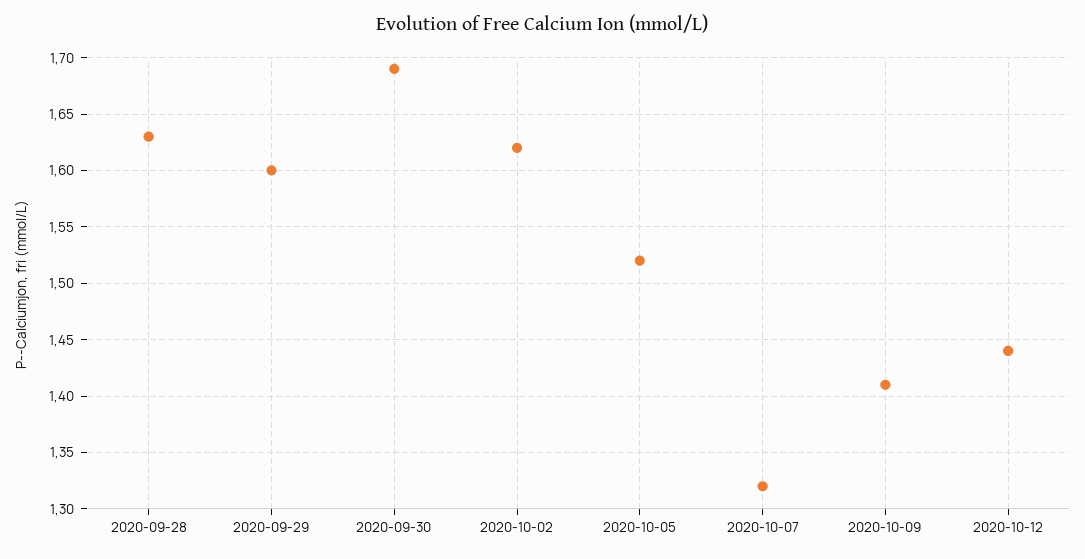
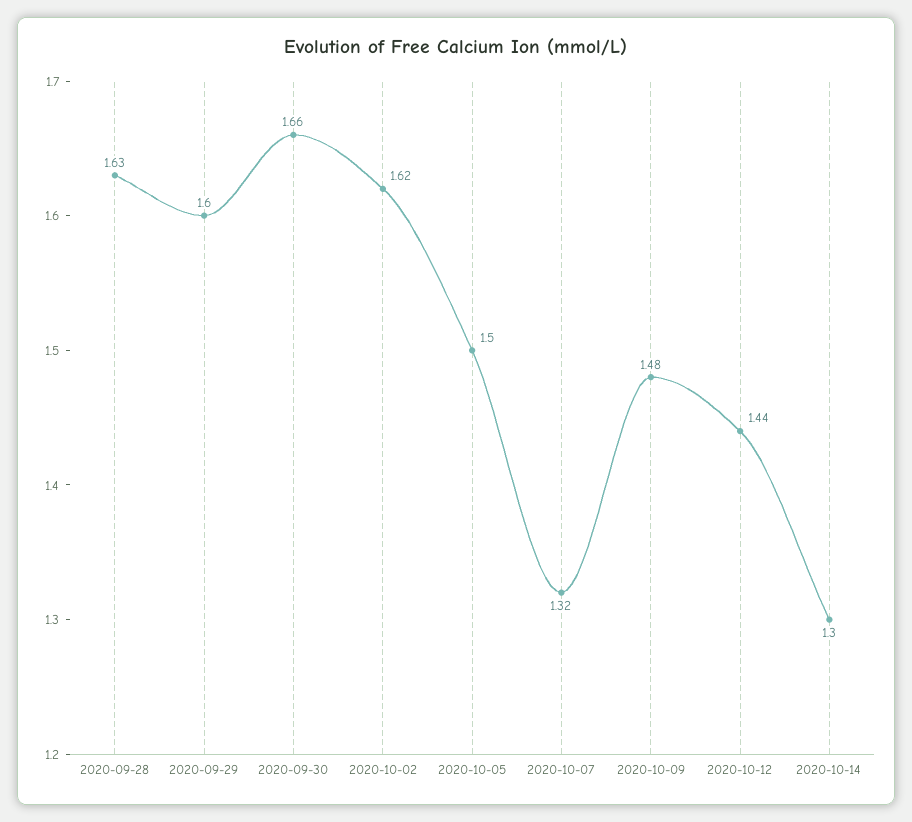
2020-09-30: 1.69 -> 1.66
2020-10-05: 1.52 -> 1.5
2020-10-09: 1.41 -> 1.48
2020-10-14: none -> 1.3

